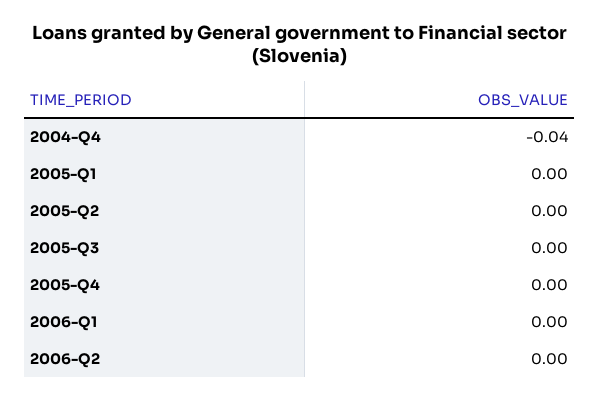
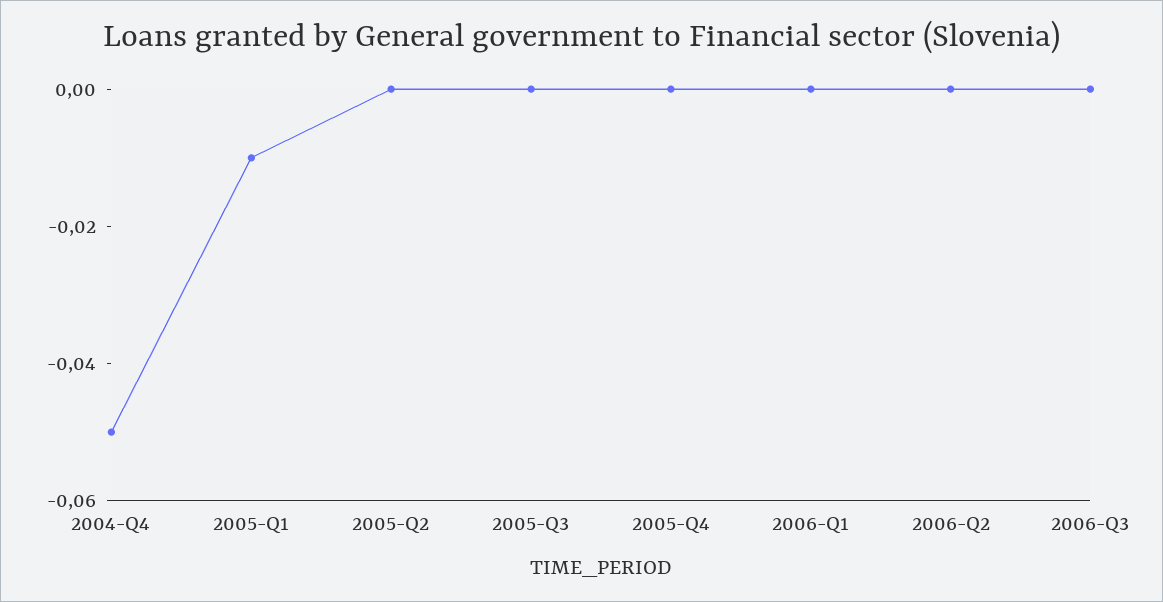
2004-Q4: -0.04 -> -0.05
2005-Q1: 0 -> -0.01
2006-Q3: none -> 0

